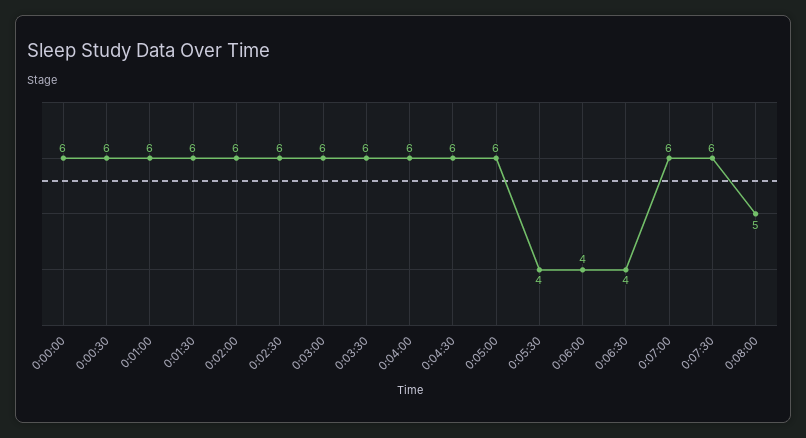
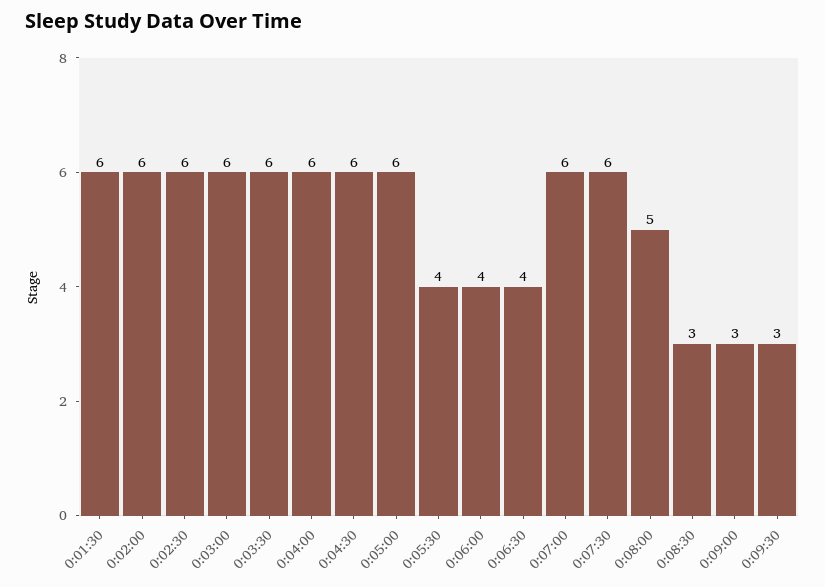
0:00:00: 6 -> none
0:00:30: 6 -> none
0:01:00: 6 -> none
0:08:30: none -> 3
0:09:00: none -> 3
0:09:30: none -> 3

